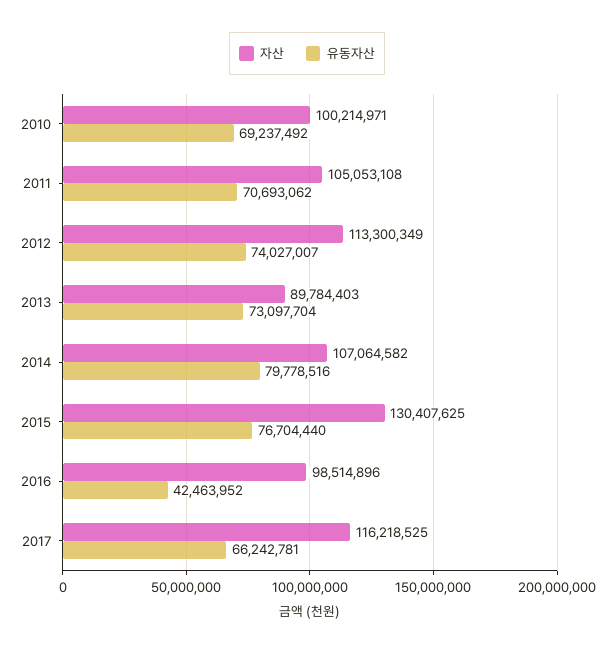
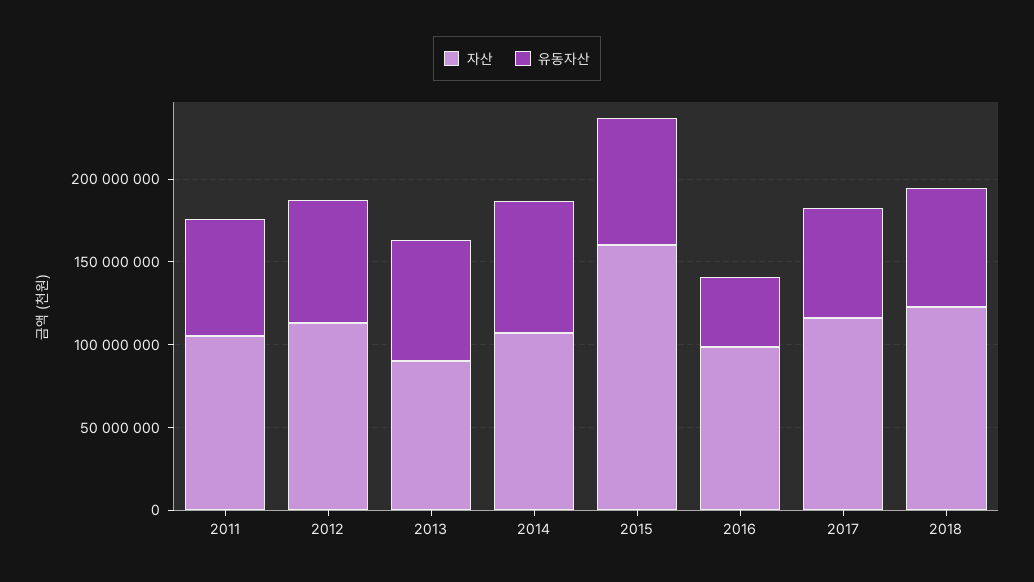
자산, 2010: 100214971 -> none
유동자산, 2010: 69237492 -> none
자산, 2015: 130407625 -> 160000000
자산, 2018: none -> 120000000
유동자산, 2018: none -> 70000000

